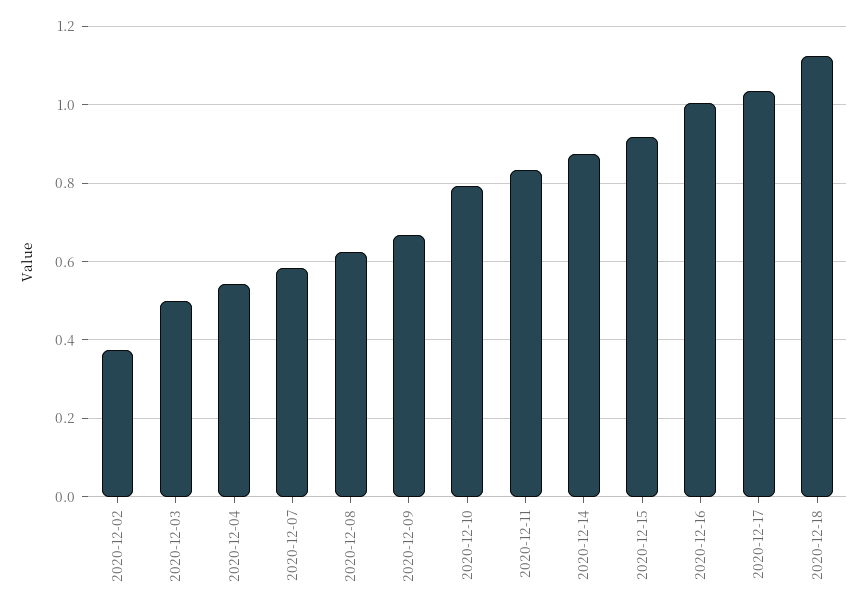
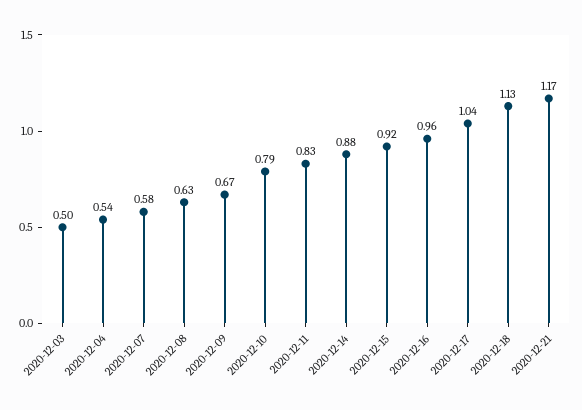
2020-12-02: 0.38 -> none
2020-12-16: 1 -> 0.96
2020-12-21: none -> 1.17

